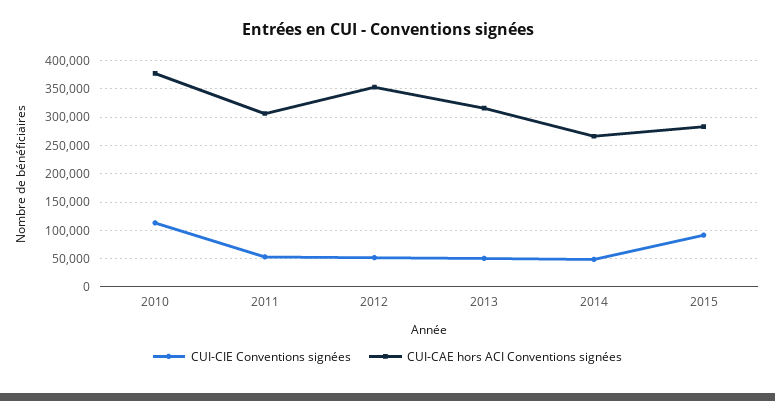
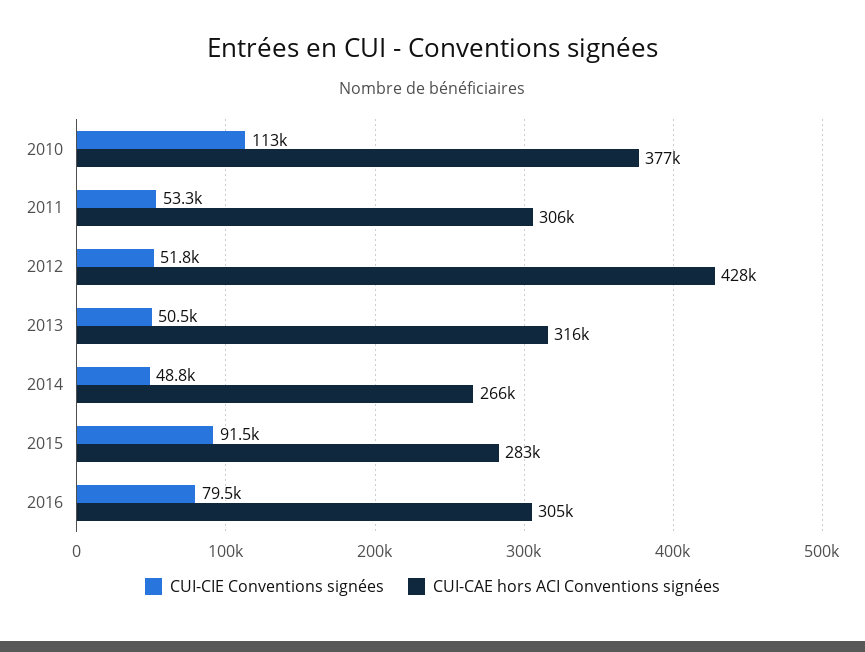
CUI-CAE hors ACI Conventions signées, 2012: 350000 -> 428000
CUI-CIE Conventions signées, 2016: none -> 79500
CUI-CAE hors ACI Conventions signées, 2016: none -> 305000

